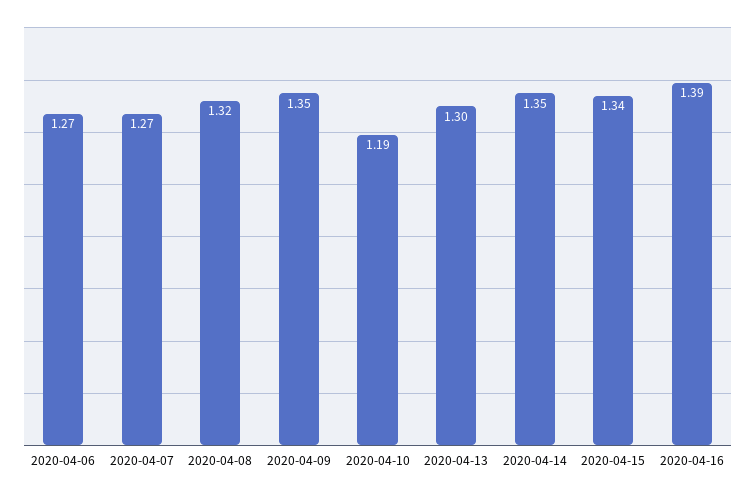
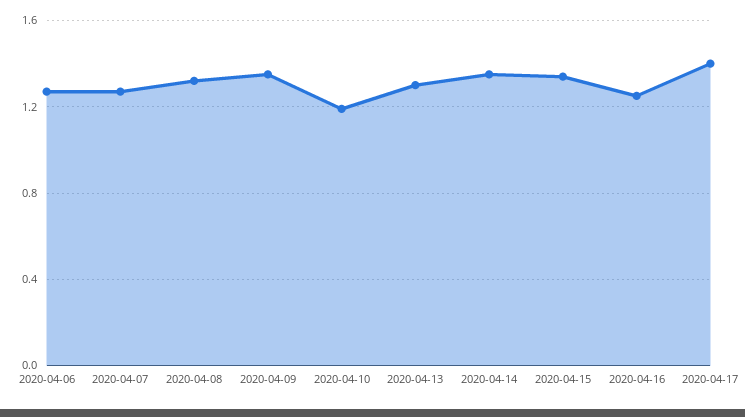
2020-04-16: 1.39 -> 1.25
2020-04-17: none -> 1.4

